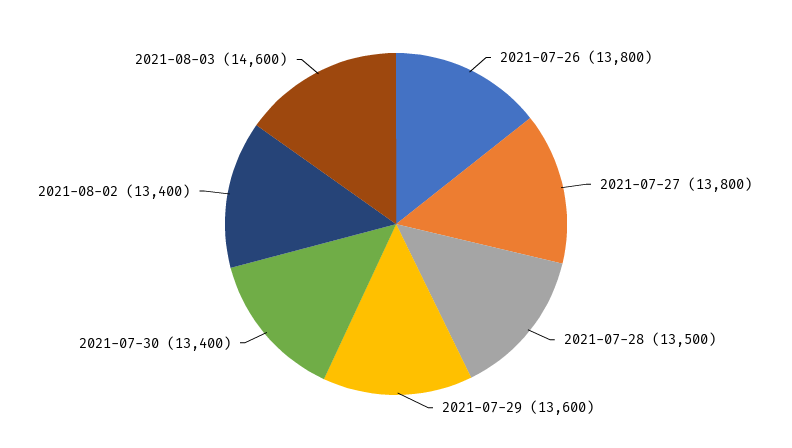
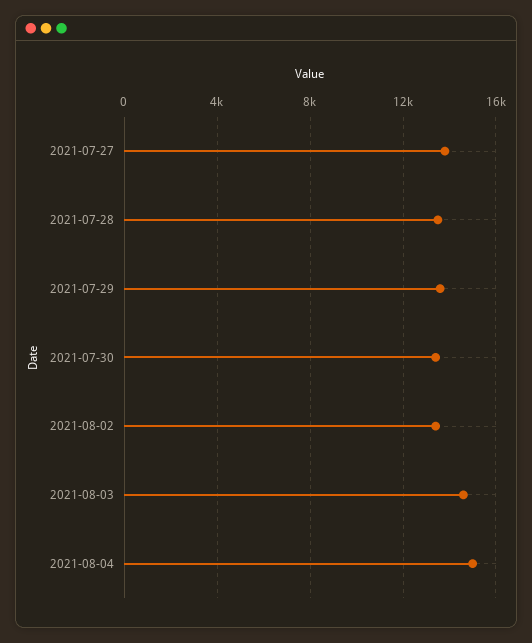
2021-07-26: 13800 -> none
2021-08-04: none -> 15000

